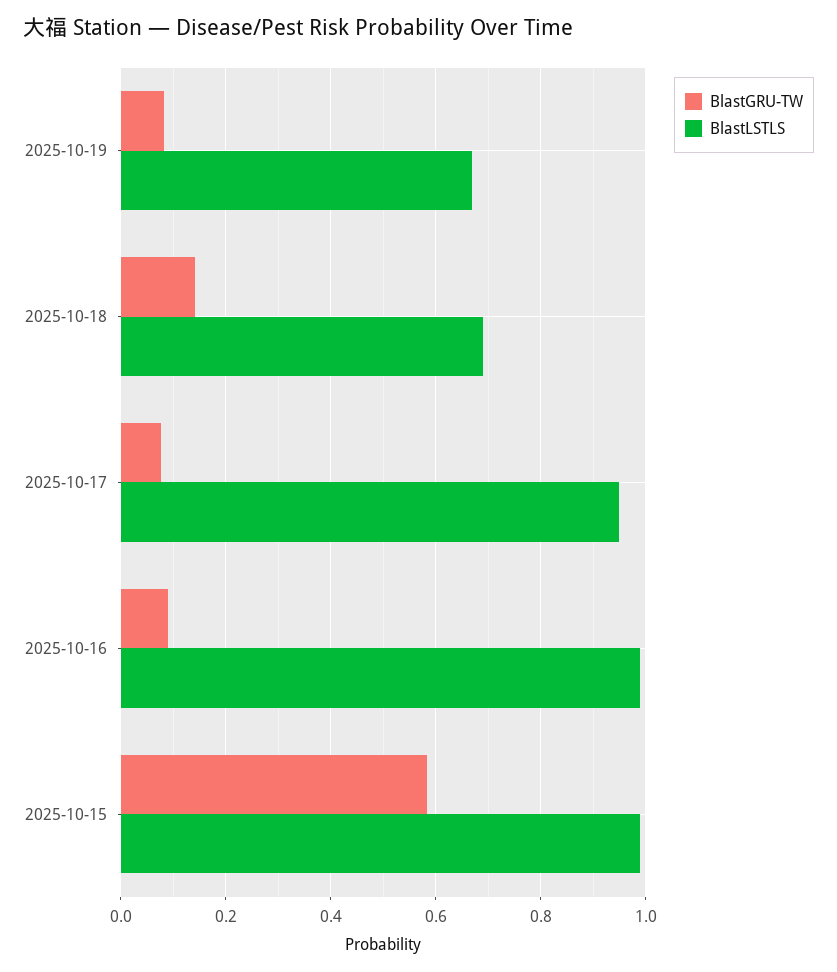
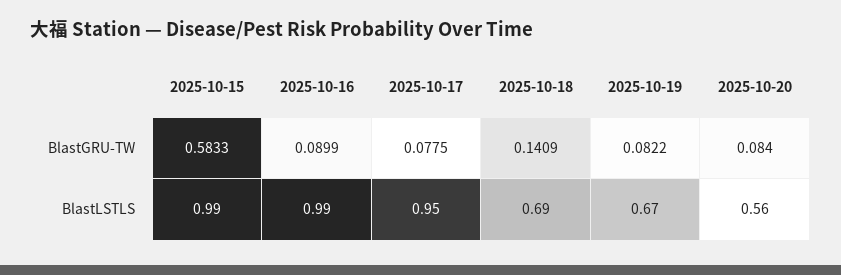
BlastGRU-TW, 2025-10-20: none -> 0.084
BlastLSTLS, 2025-10-20: none -> 0.56

